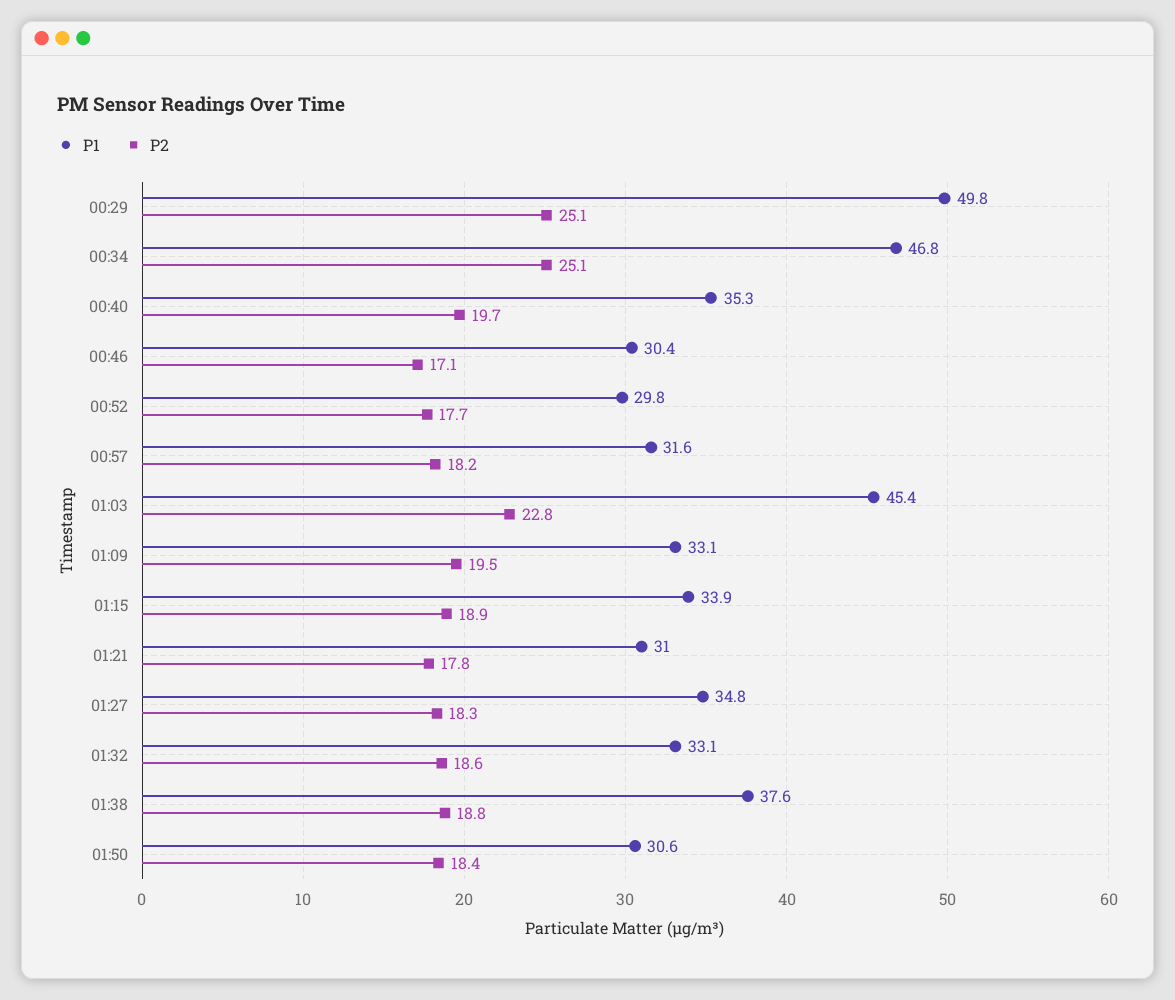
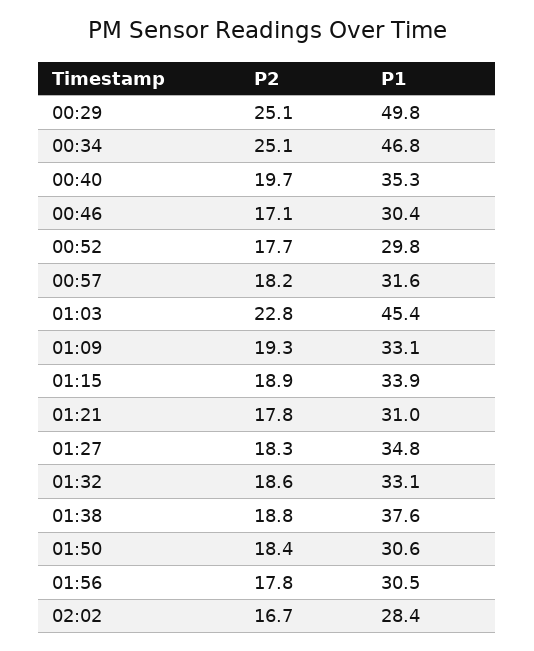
P2, 01:09: 19.5 -> 19.3
P2, 01:56: none -> 17.8
P1, 01:56: none -> 30.5
P2, 02:02: none -> 16.7
P1, 02:02: none -> 28.4

